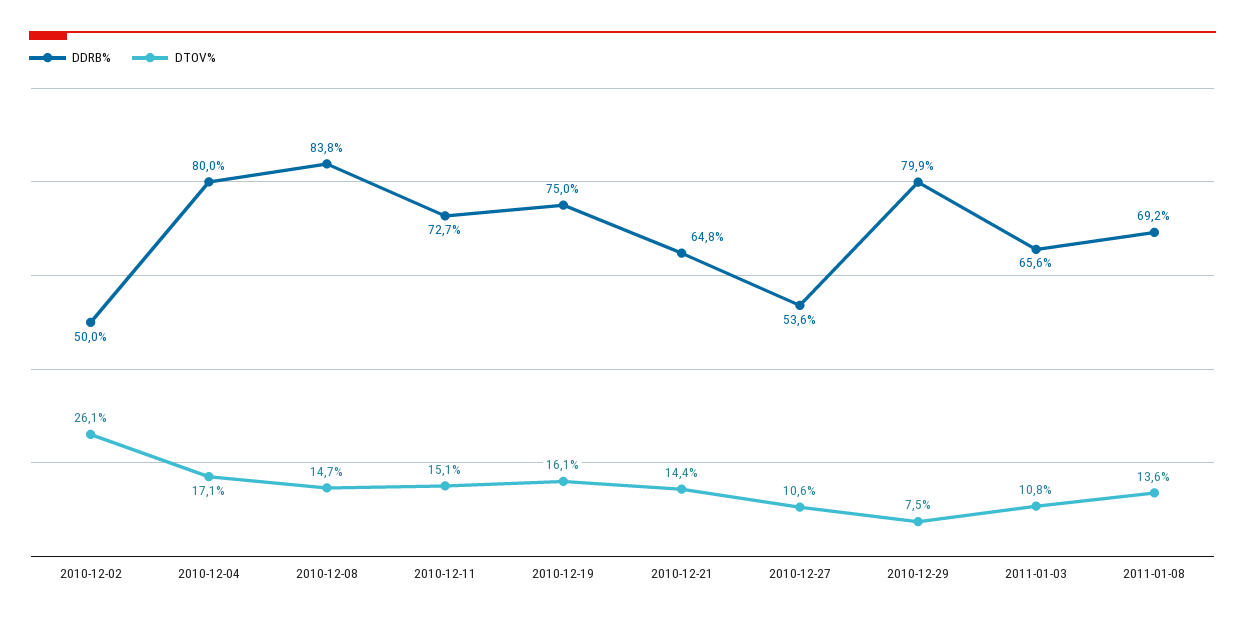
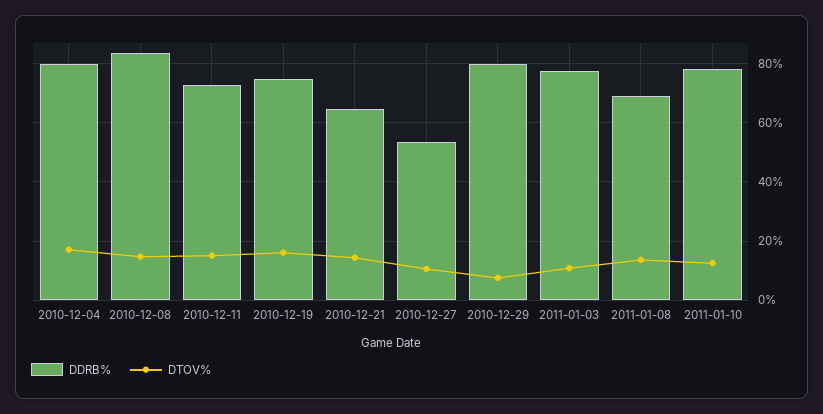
DDRB%, 2010-12-02: 50 -> none
DTOV%, 2010-12-02: 26.1 -> none
DDRB%, 2011-01-03: 65.6 -> 77.5
DDRB%, 2011-01-10: none -> 77.5
DTOV%, 2011-01-10: none -> 12.5

